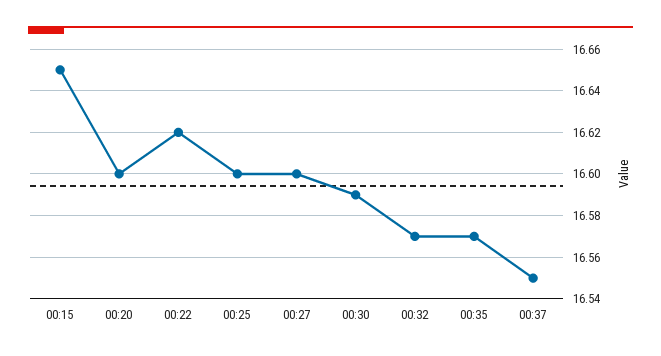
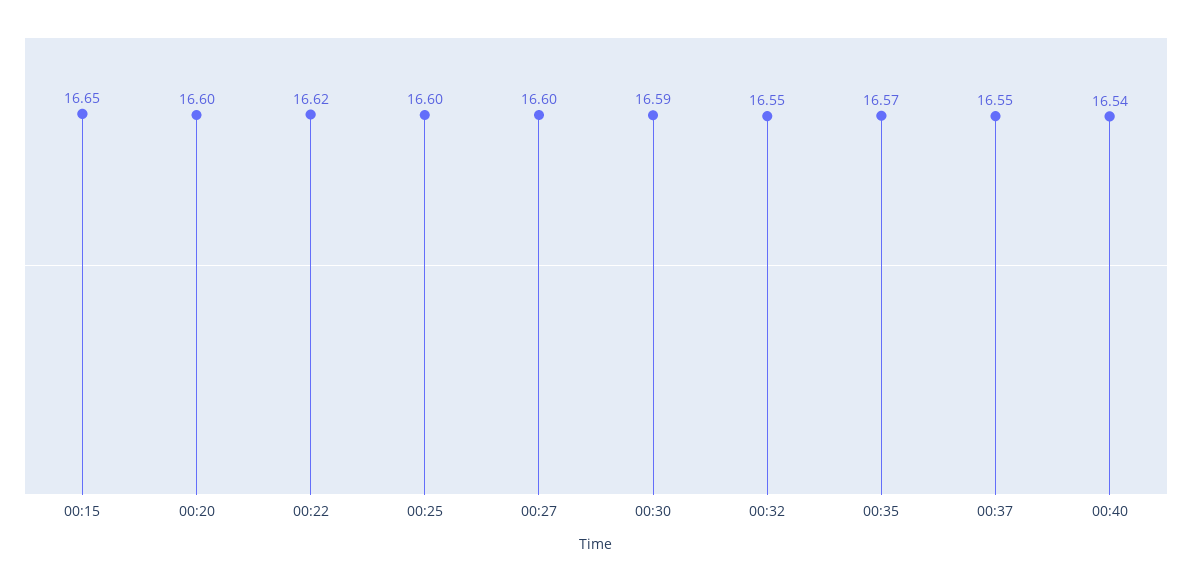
00:32: 16.57 -> 16.55
00:40: none -> 16.54

